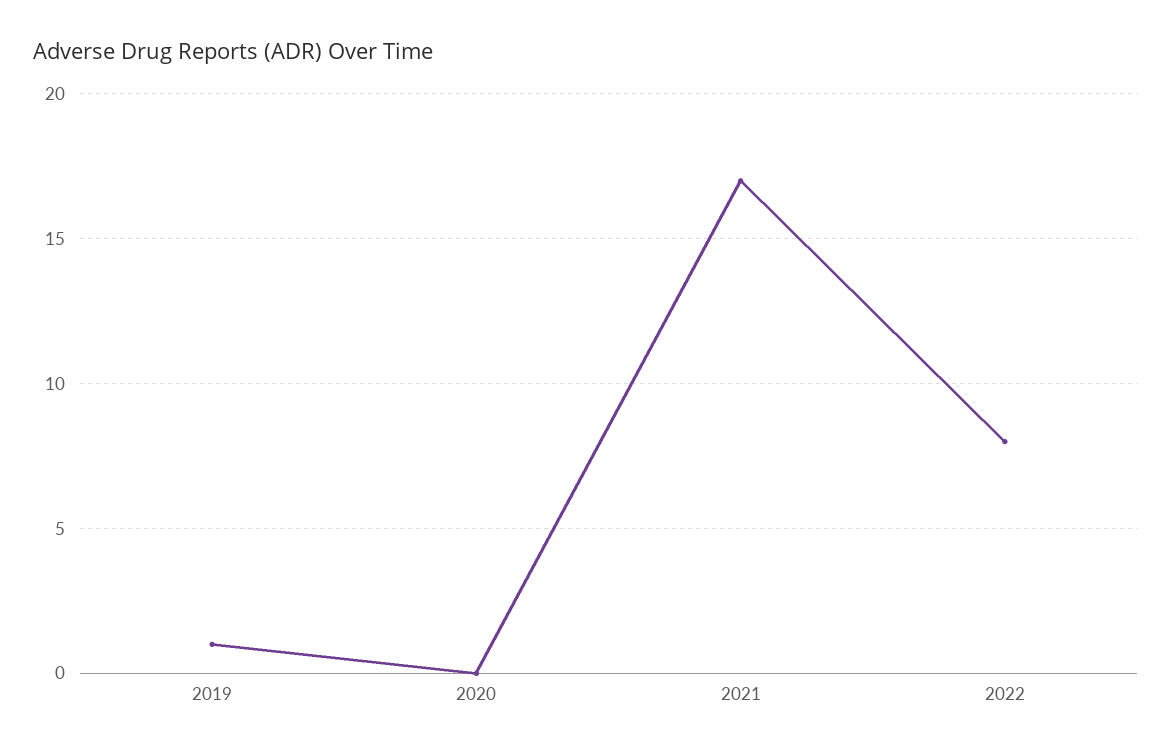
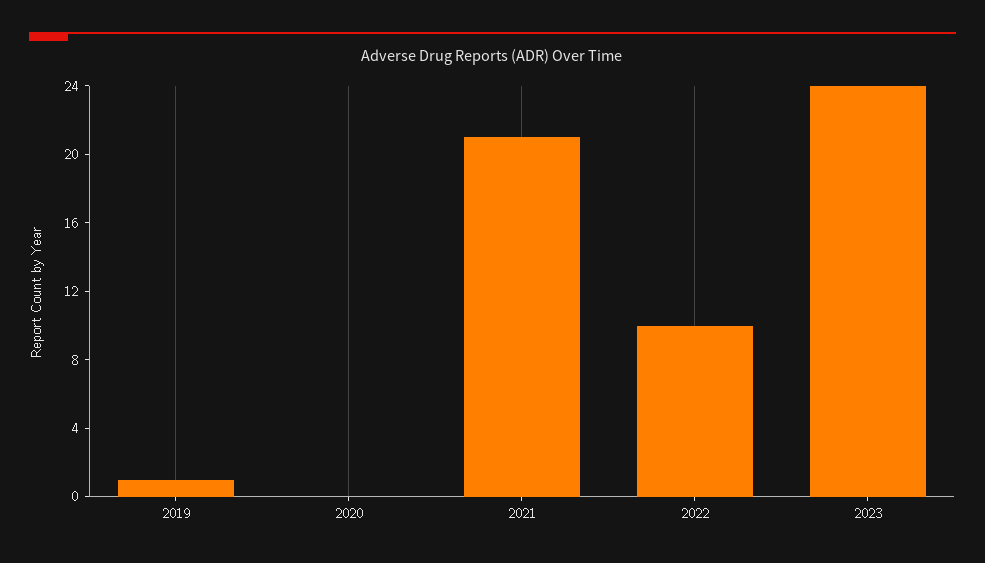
2021: 17 -> 21
2022: 8 -> 10
2023: none -> 24

